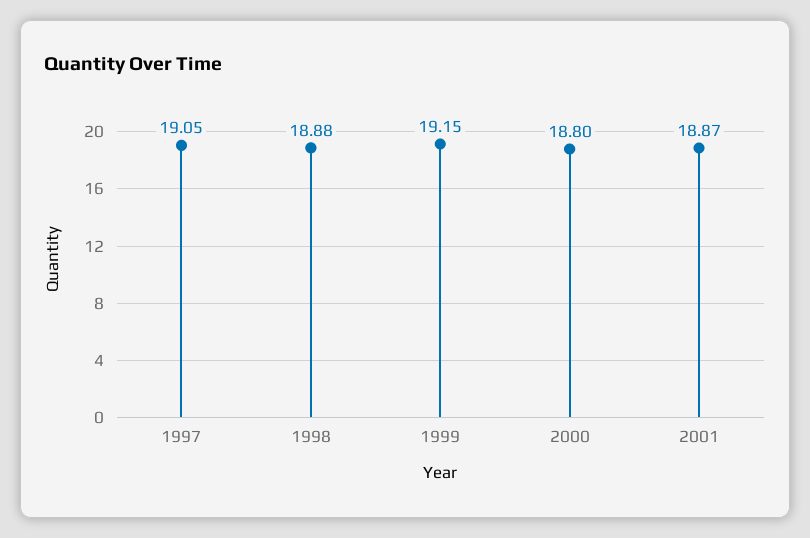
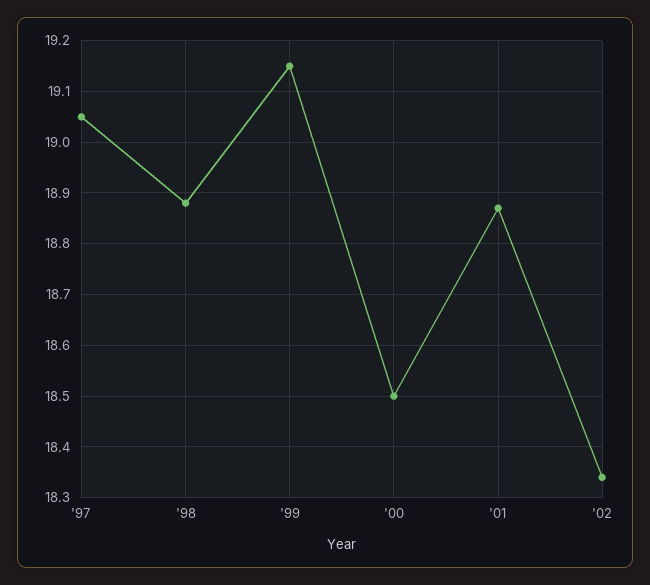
2000: 18.8 -> 18.5
'02: none -> 18.35

